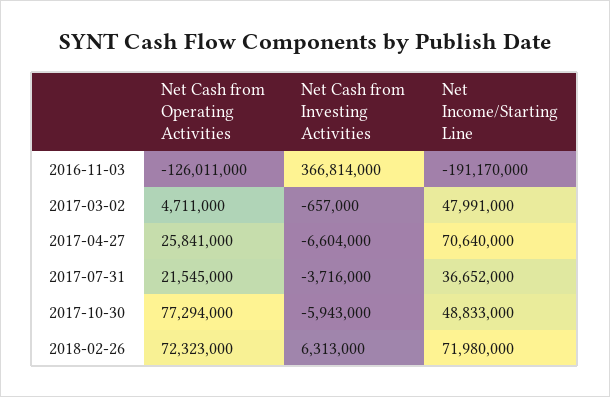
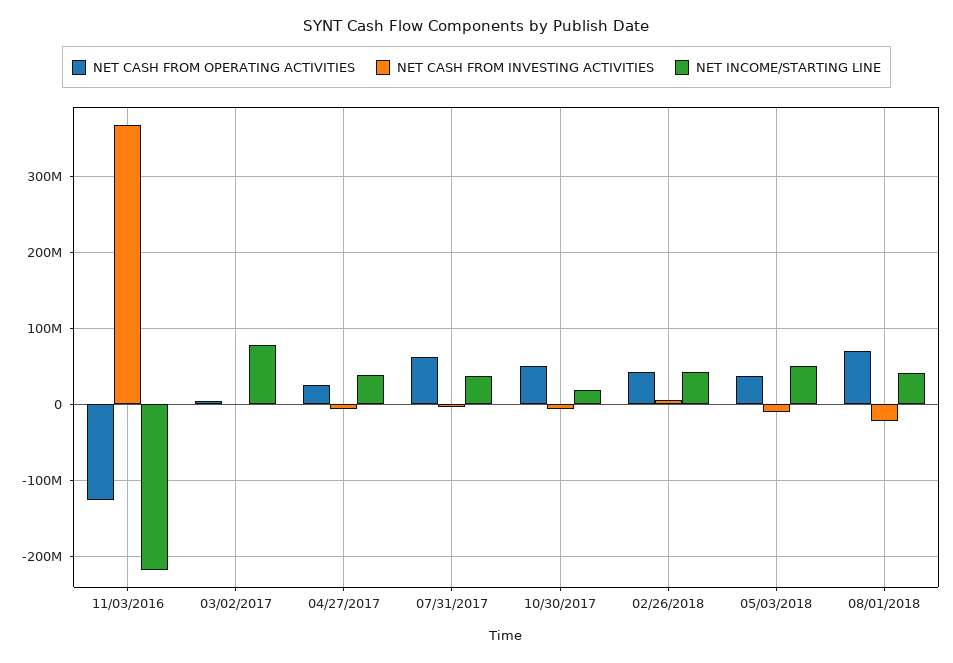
Net Income/Starting Line, 2016-11-03: -191170000 -> -220000000
Net Income/Starting Line, 2017-03-02: 47991000 -> 80000000
Net Income/Starting Line, 2017-04-27: 70640000 -> 40000000
Net Cash from Operating Activities, 2017-07-31: 21545000 -> 60000000
Net Cash from Operating Activities, 2017-10-30: 77294000 -> 50000000
Net Income/Starting Line, 2017-10-30: 48833000 -> 20000000
Net Cash from Operating Activities, 2018-02-26: 72323000 -> 40000000
Net Income/Starting Line, 2018-02-26: 71980000 -> 40000000
Net Cash from Operating Activities, 05/03/2018: none -> 40000000
Net Cash from Investing Activities, 05/03/2018: none -> -10000000
Net Income/Starting Line, 05/03/2018: none -> 50000000
Net Cash from Operating Activities, 08/01/2018: none -> 70000000
Net Cash from Investing Activities, 08/01/2018: none -> -20000000
Net Income/Starting Line, 08/01/2018: none -> 40000000

